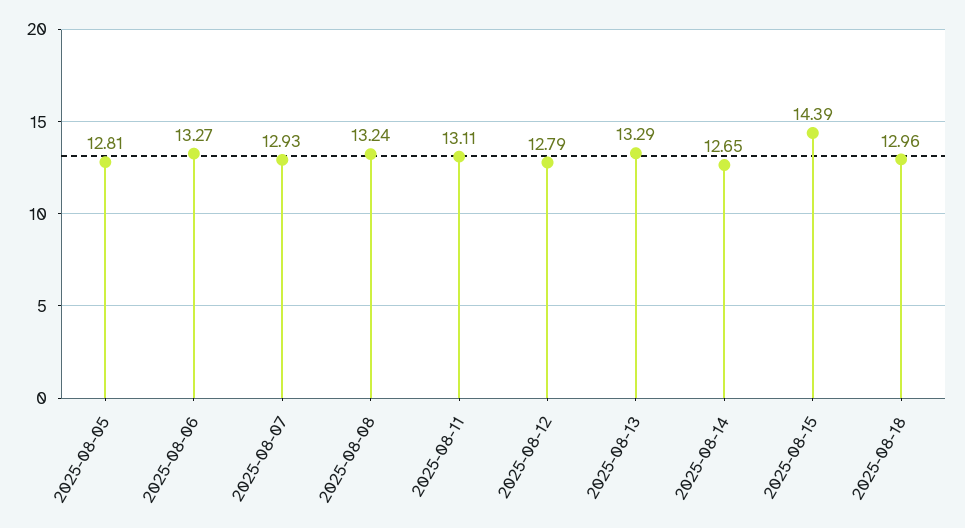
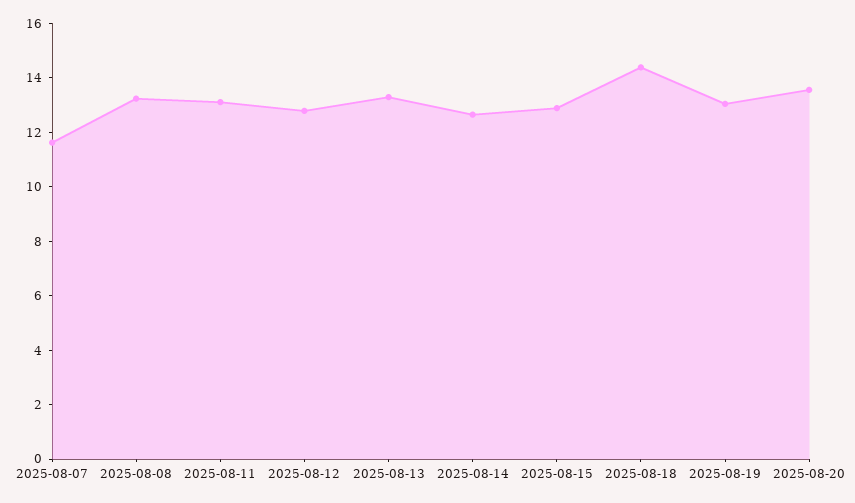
2025-08-05: 12.81 -> none
2025-08-06: 13.27 -> none
2025-08-07: 12.93 -> 11.5
2025-08-15: 14.39 -> 13
2025-08-18: 12.96 -> 14.5
2025-08-19: none -> 13
2025-08-20: none -> 13.5

